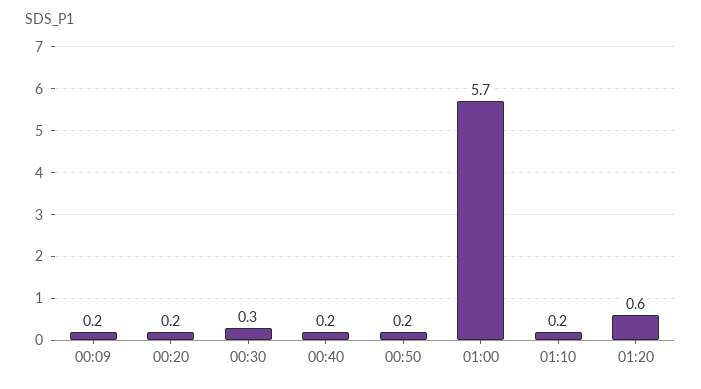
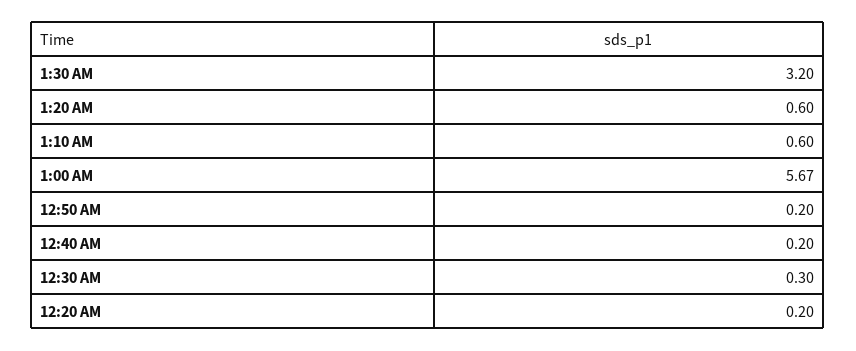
00:09: 0.2 -> none
01:10: 0.2 -> 0.6
1:30 AM: none -> 3.2

